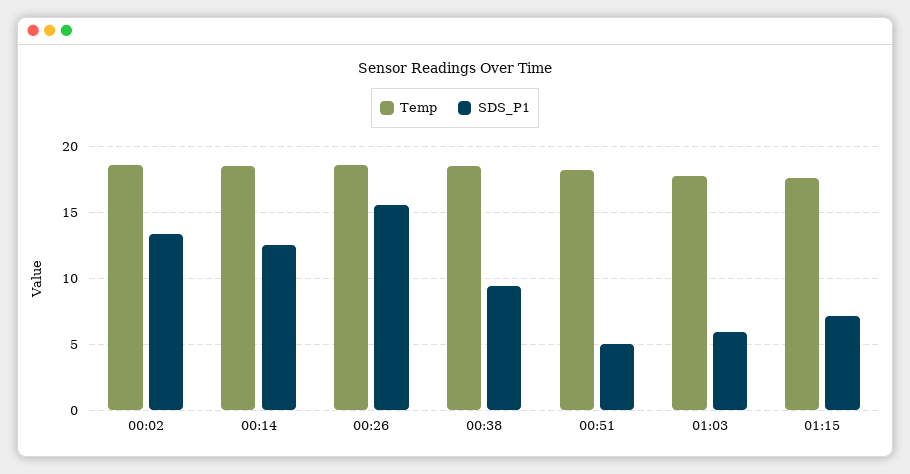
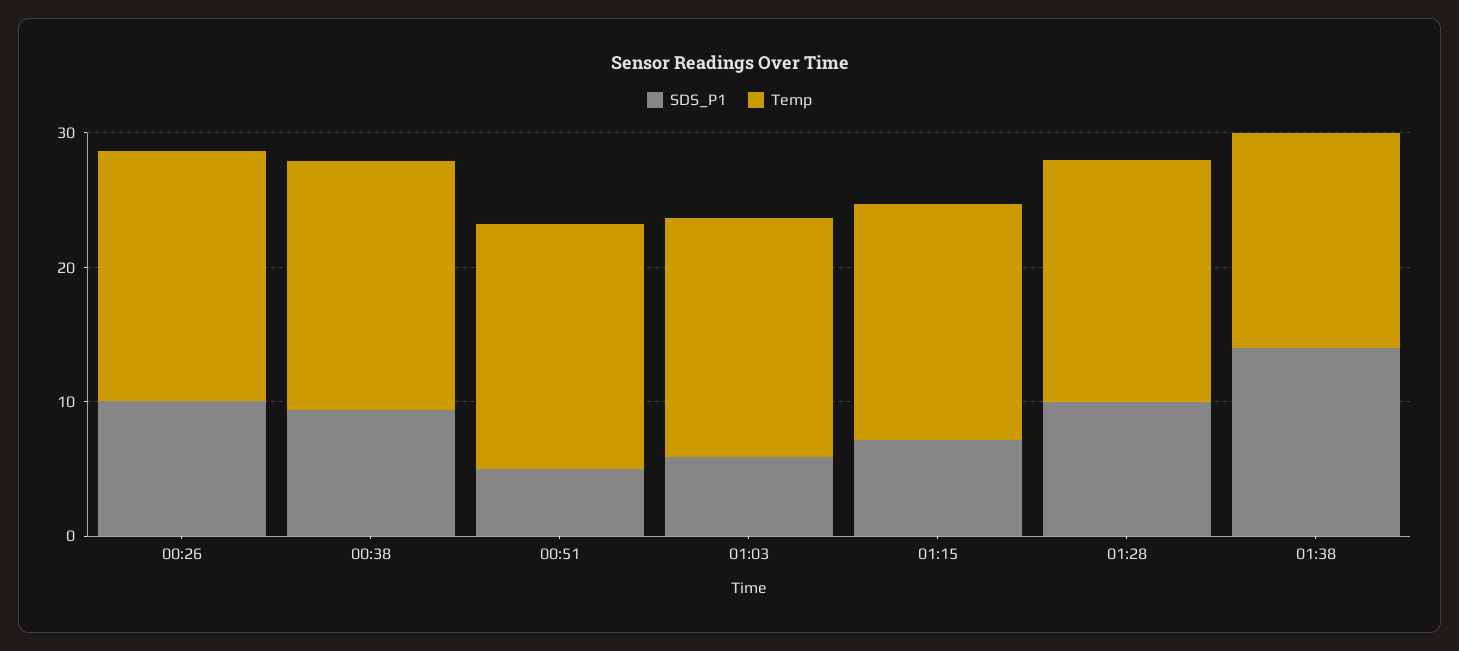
Temp, 00:02: 18.5 -> none
SDS_P1, 00:02: 13.5 -> none
Temp, 00:14: 18.5 -> none
SDS_P1, 00:14: 12.5 -> none
SDS_P1, 00:26: 15.5 -> 10
SDS_P1, 01:28: none -> 10
Temp, 01:28: none -> 18
SDS_P1, 01:38: none -> 14
Temp, 01:38: none -> 16

